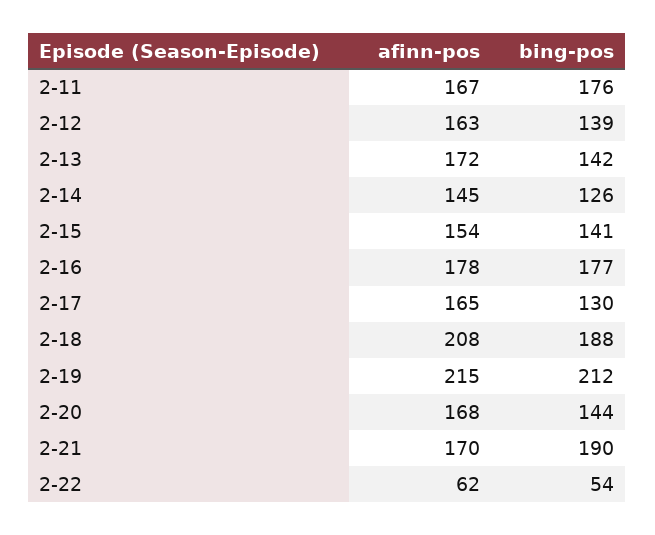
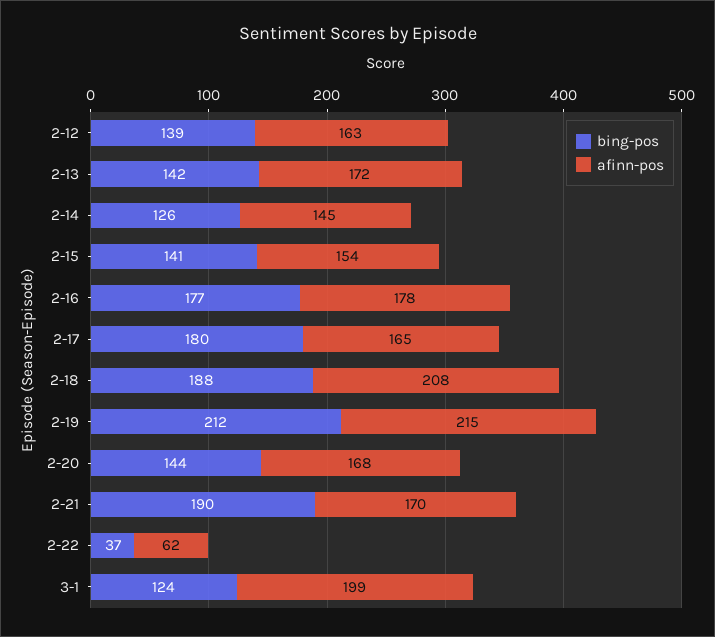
afinn-pos, 2-11: 167 -> none
bing-pos, 2-11: 176 -> none
bing-pos, 2-17: 130 -> 180
bing-pos, 2-22: 54 -> 37
bing-pos, 3-1: none -> 124
afinn-pos, 3-1: none -> 199

